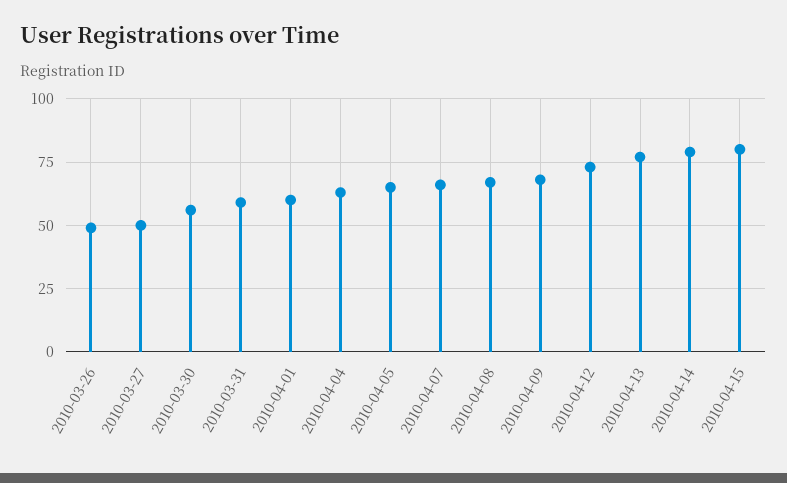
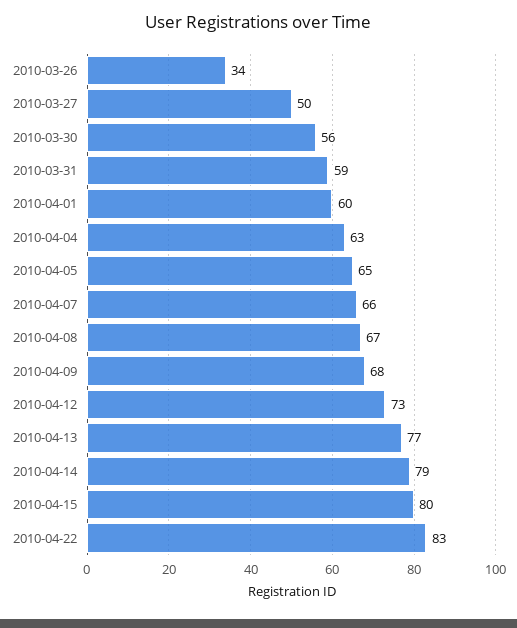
2010-03-26: 50 -> 34
2010-04-22: none -> 83

